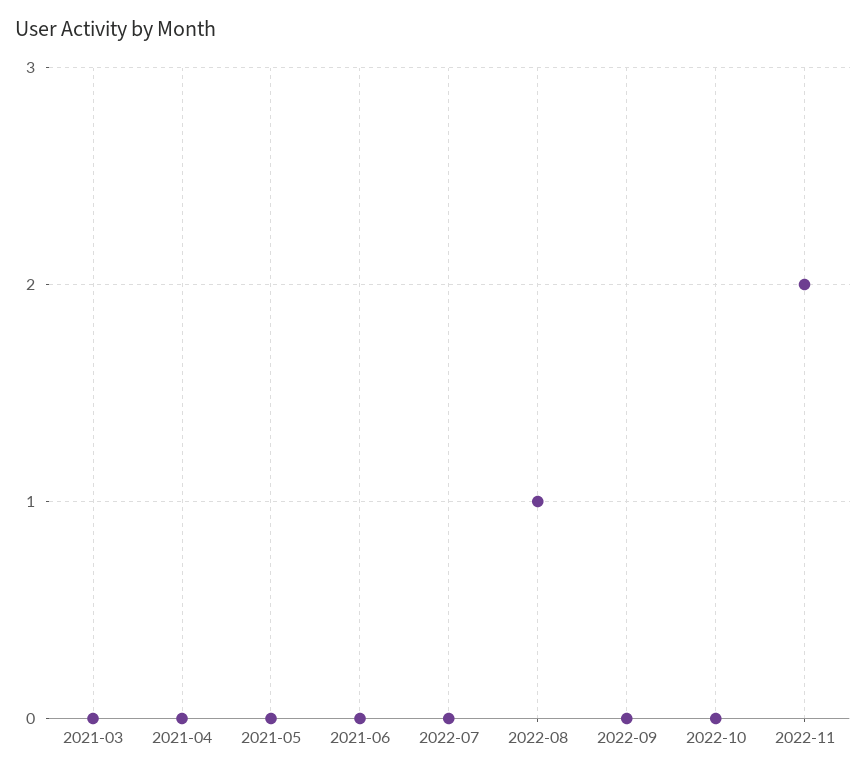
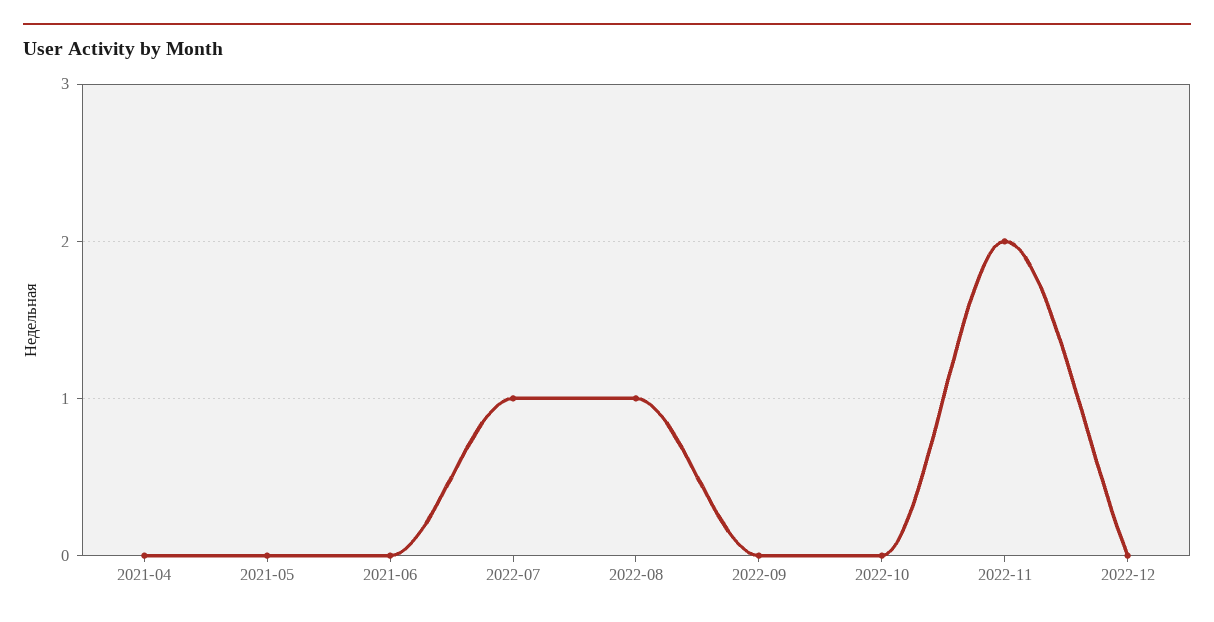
2021-03: 0 -> none
2022-07: 0 -> 1
2022-12: none -> 0

